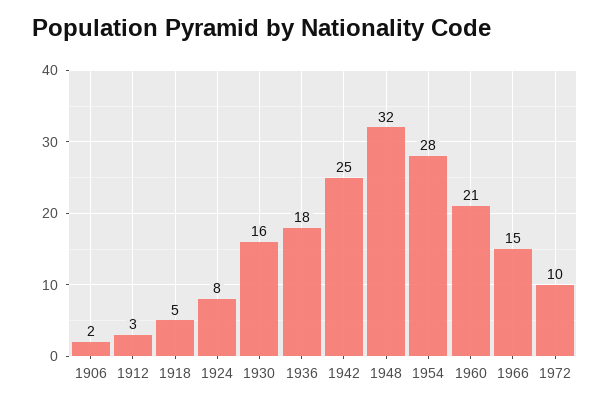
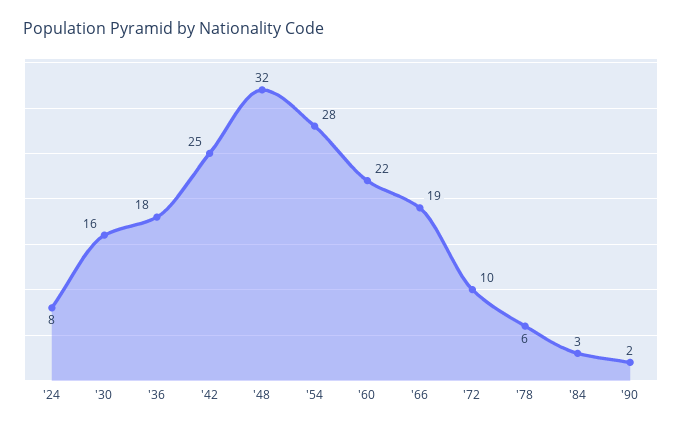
1906: 2 -> none
1912: 3 -> none
1918: 5 -> none
1960: 21 -> 22
1966: 15 -> 19
'78: none -> 6
'84: none -> 3
'90: none -> 2

